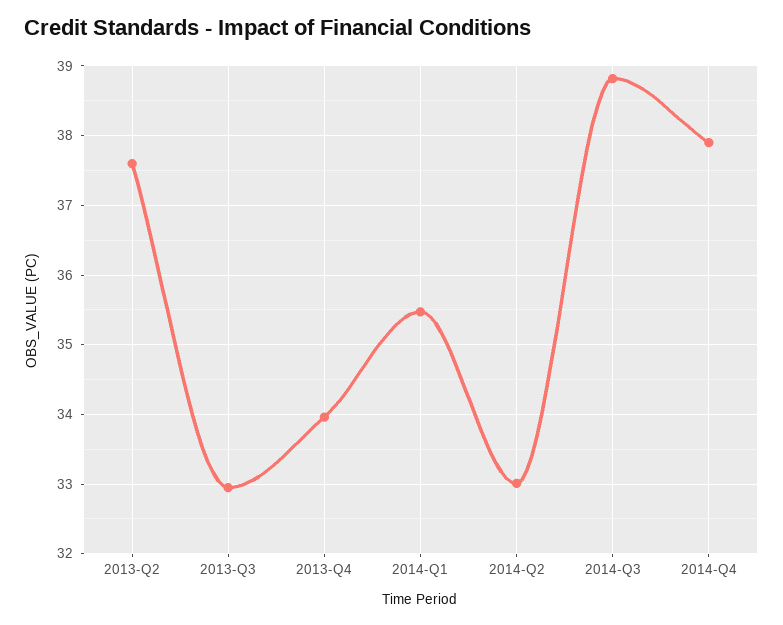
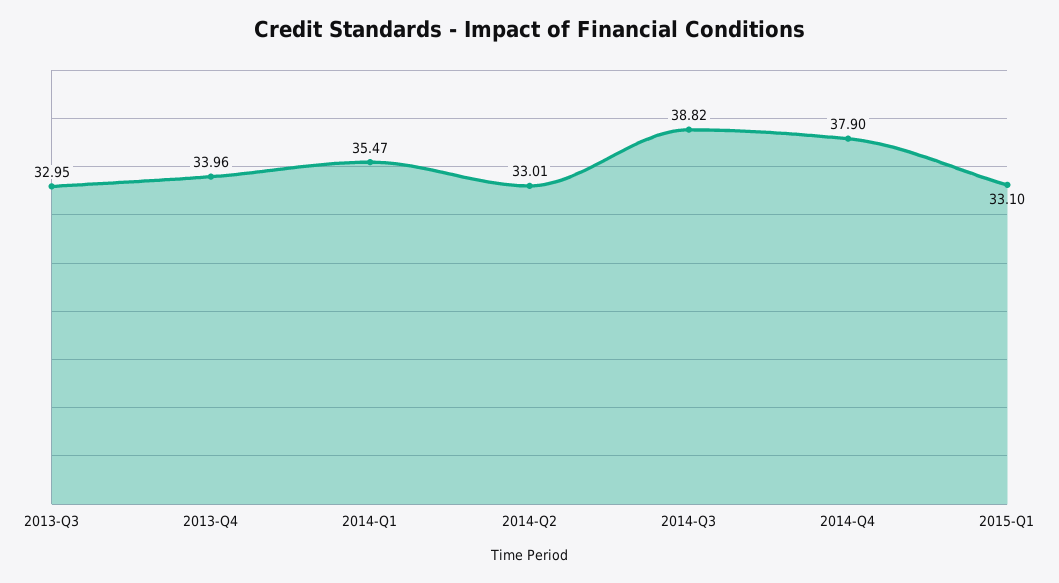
2013-Q2: 37.6 -> none
2015-Q1: none -> 33.1

